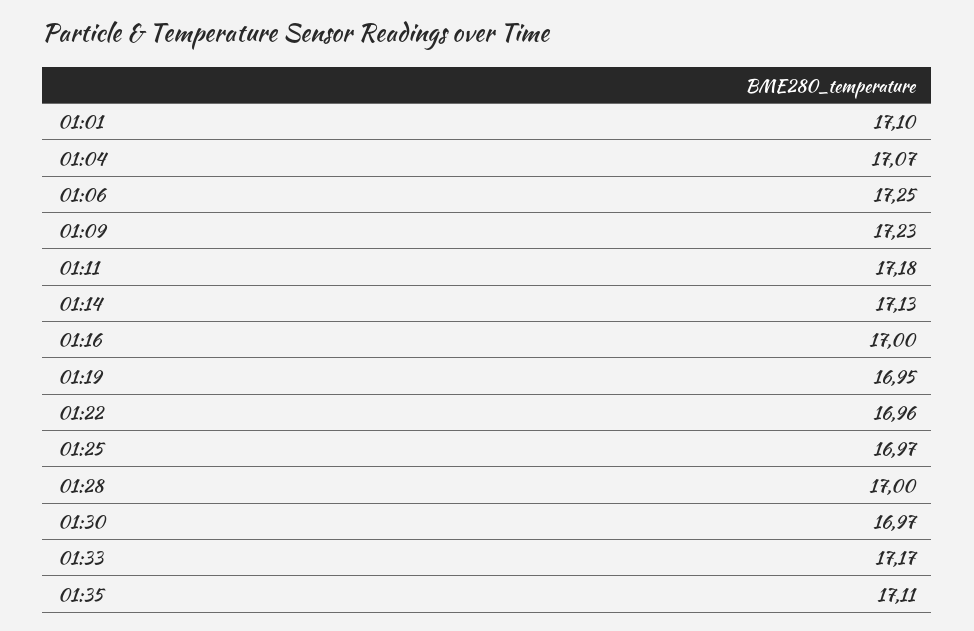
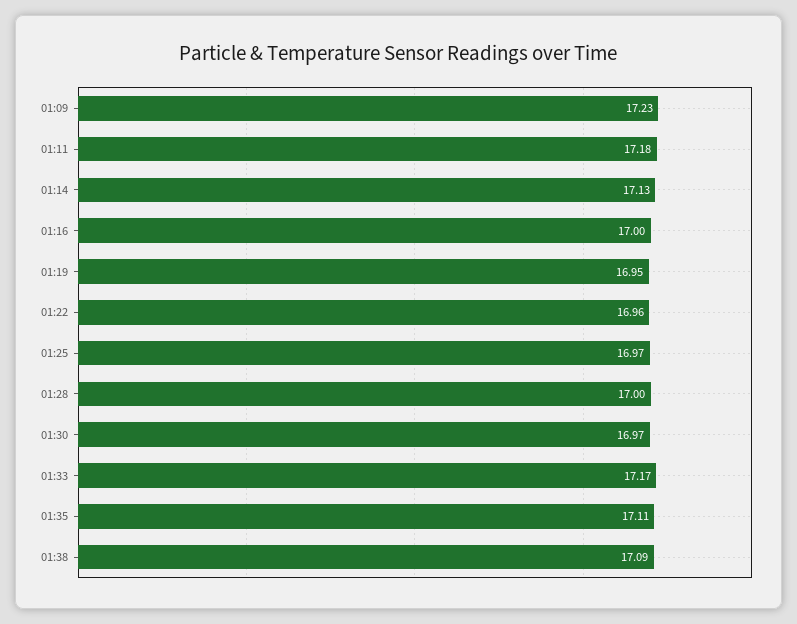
01:01: 17.1 -> none
01:04: 17.07 -> none
01:06: 17.25 -> none
01:38: none -> 17.09

